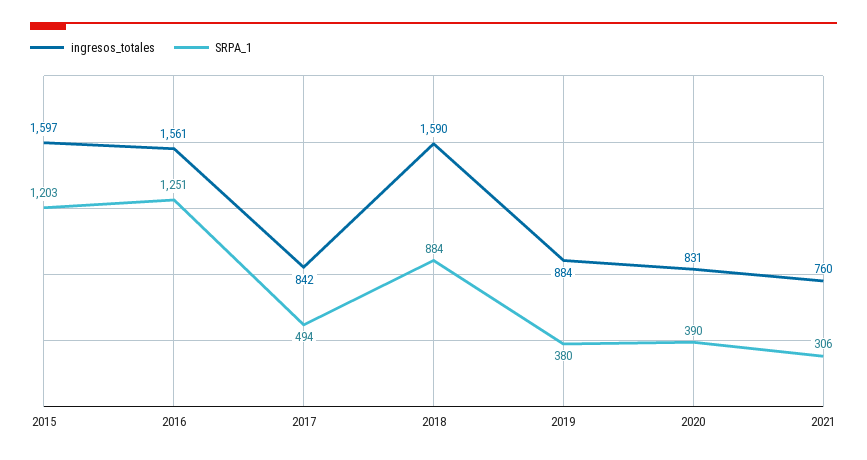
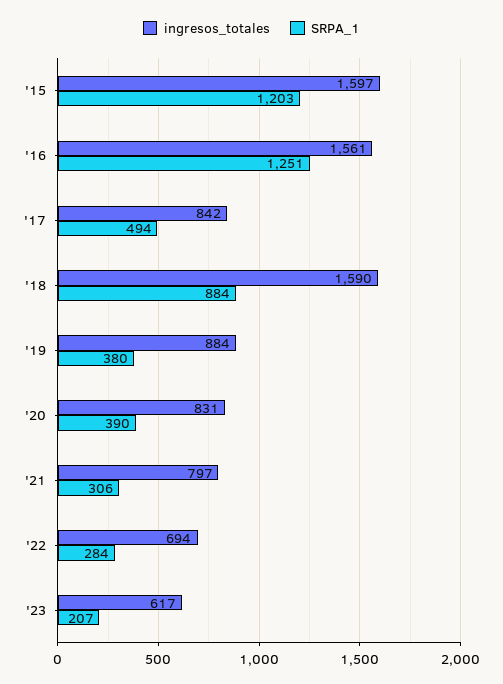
ingresos_totales, 2021: 760 -> 797
ingresos_totales, '22: none -> 694
SRPA_1, '22: none -> 284
ingresos_totales, '23: none -> 617
SRPA_1, '23: none -> 207

